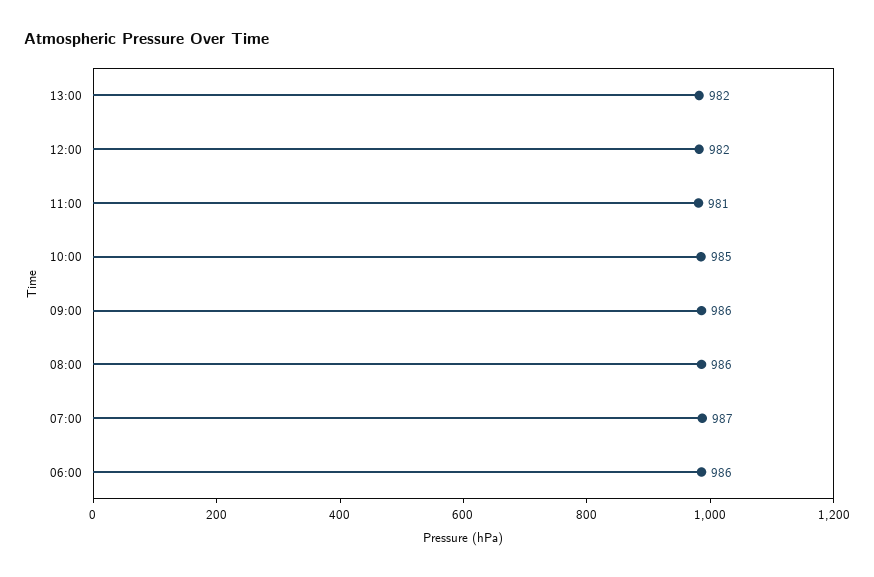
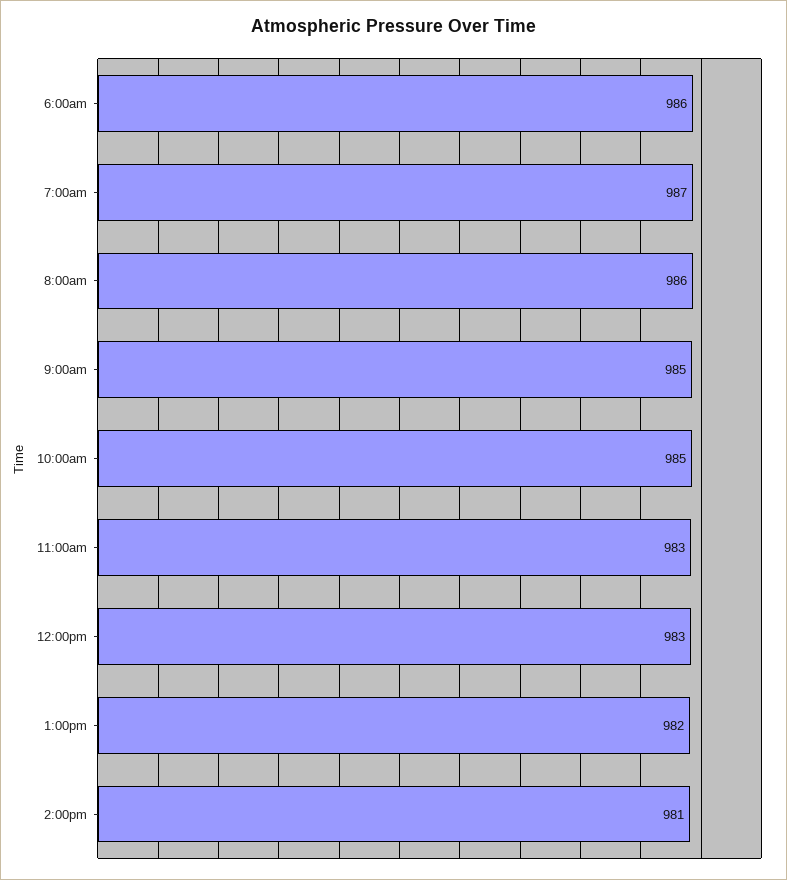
12:00: 982 -> 983
11:00: 981 -> 983
09:00: 986 -> 985
2:00pm: none -> 981

